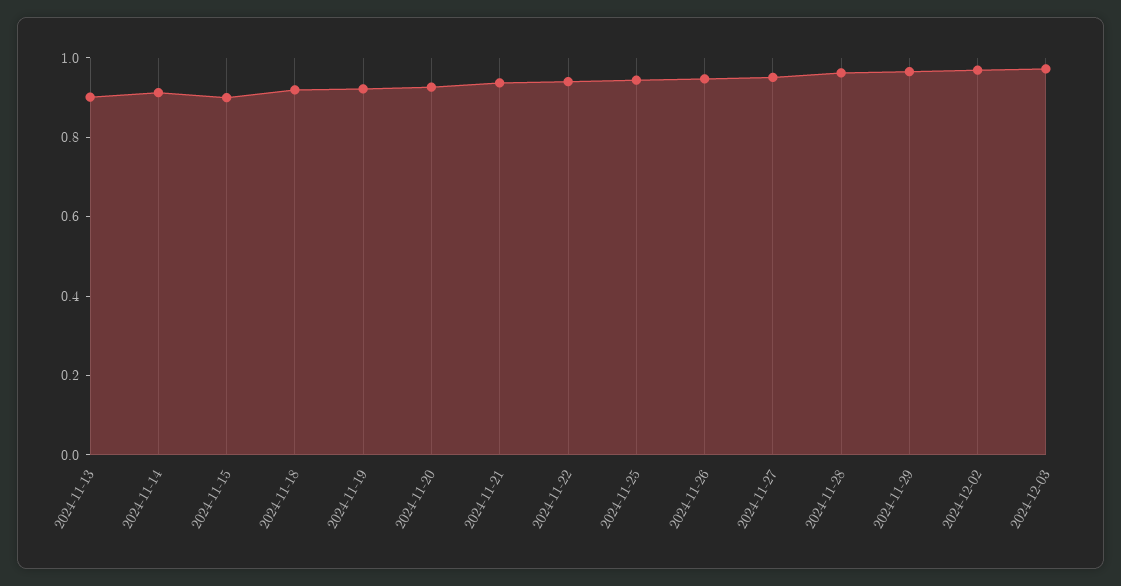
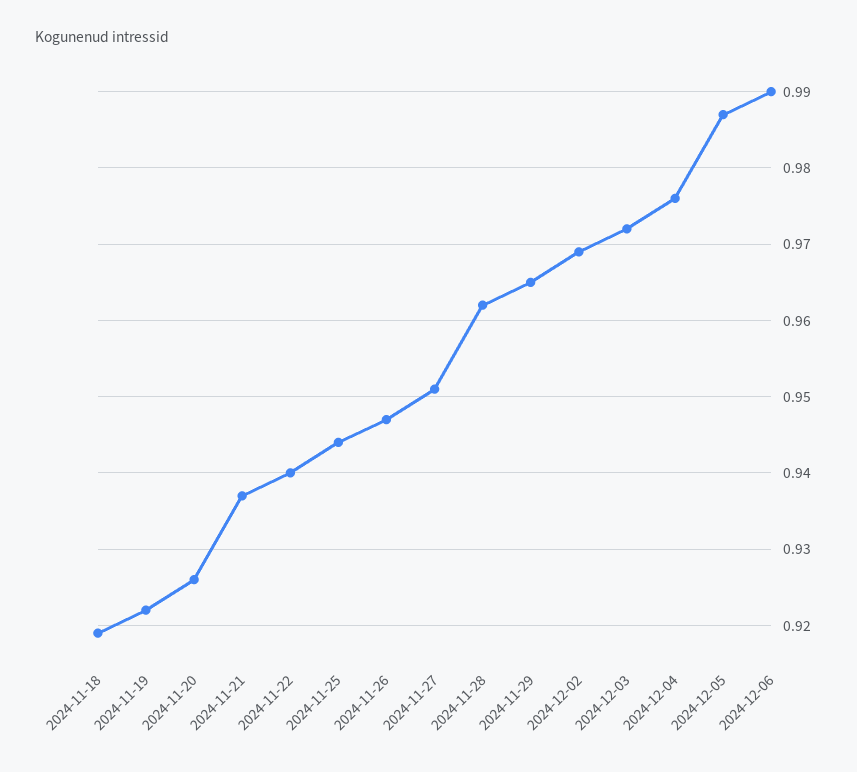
2024-11-13: 0.9 -> none
2024-11-14: 0.9 -> none
2024-11-15: 0.9 -> none
2024-12-04: none -> 0.976
2024-12-05: none -> 0.987
2024-12-06: none -> 0.99

